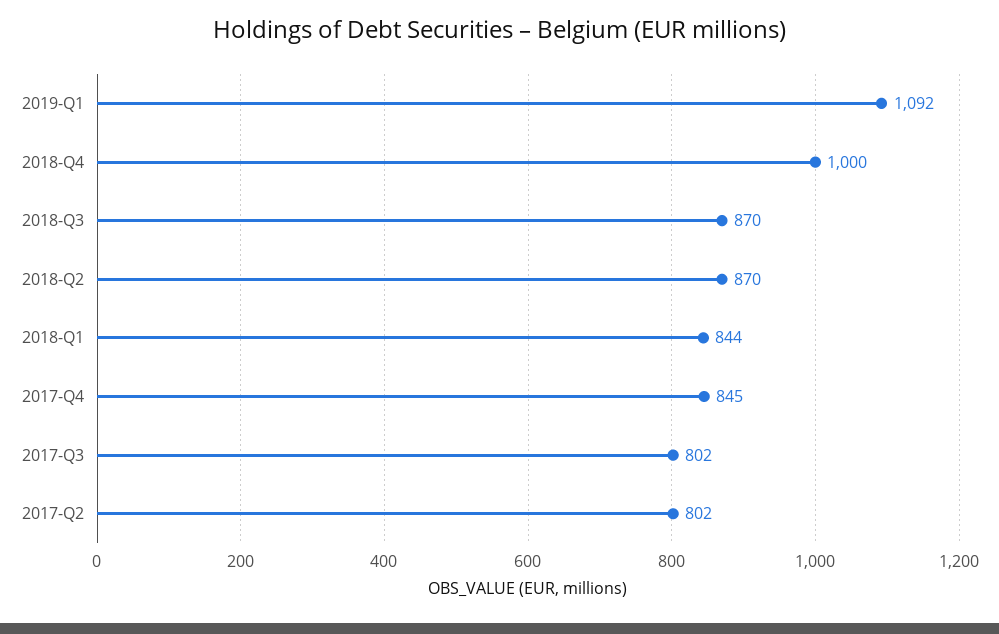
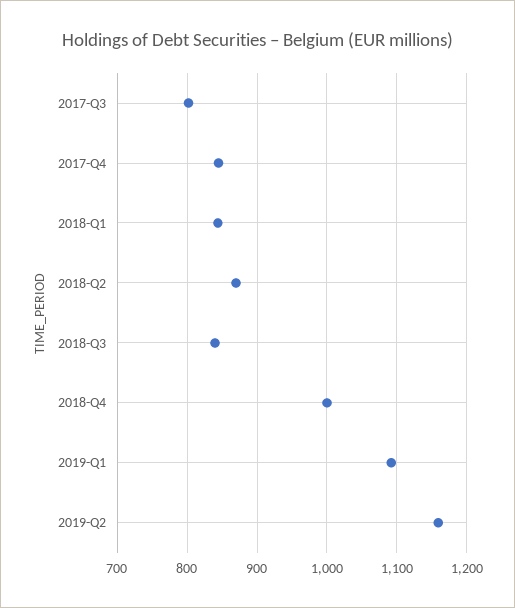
2018-Q3: 870 -> 840
2017-Q2: 802 -> none
2019-Q2: none -> 1160

